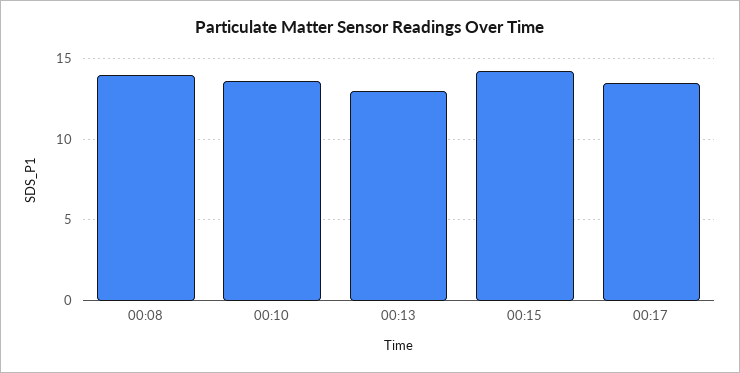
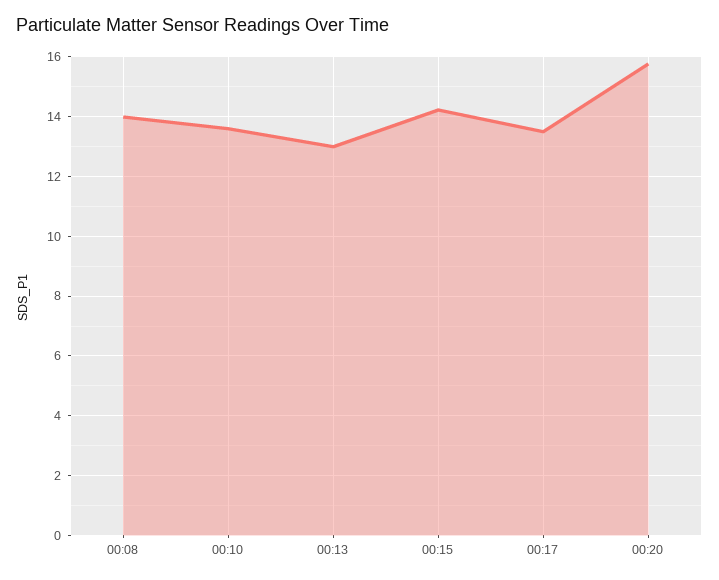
00:20: none -> 15.75

